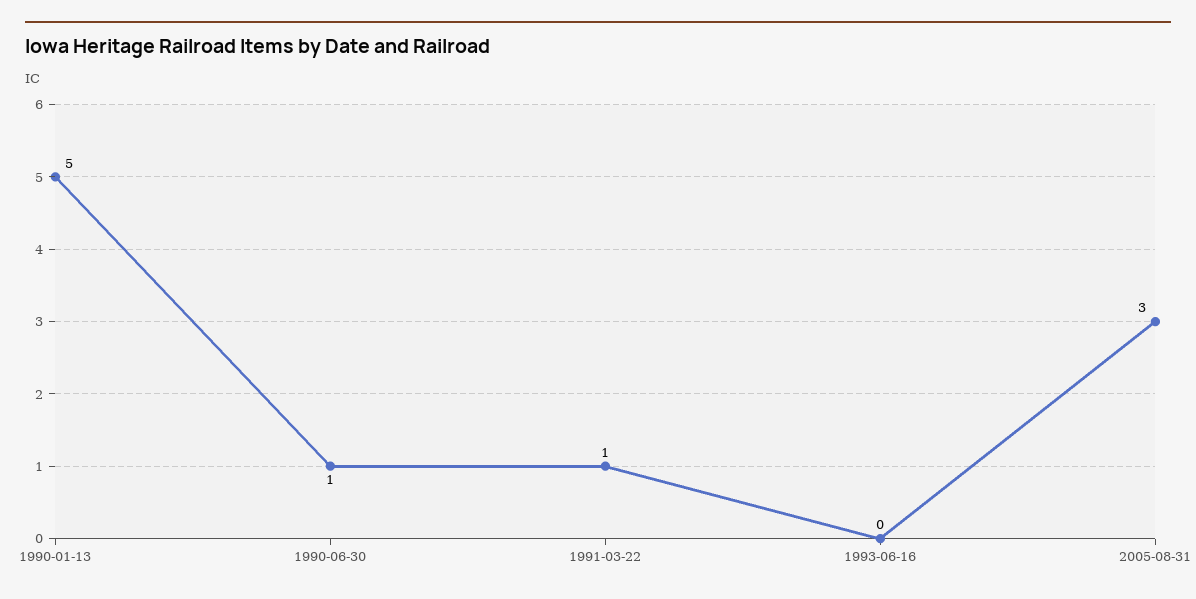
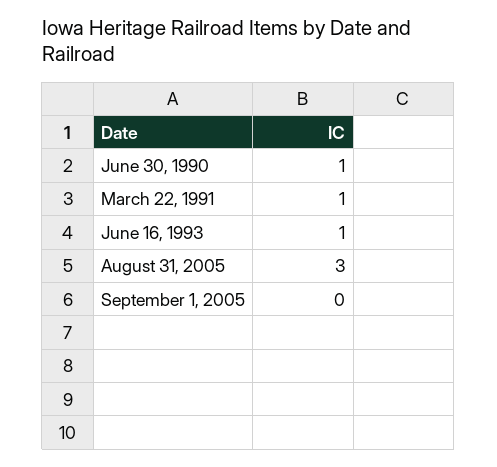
1990-01-13: 5 -> none
1993-06-16: 0 -> 1
September 1, 2005: none -> 0

